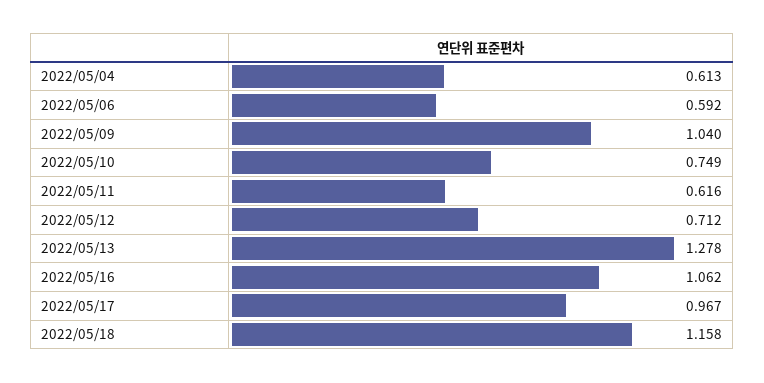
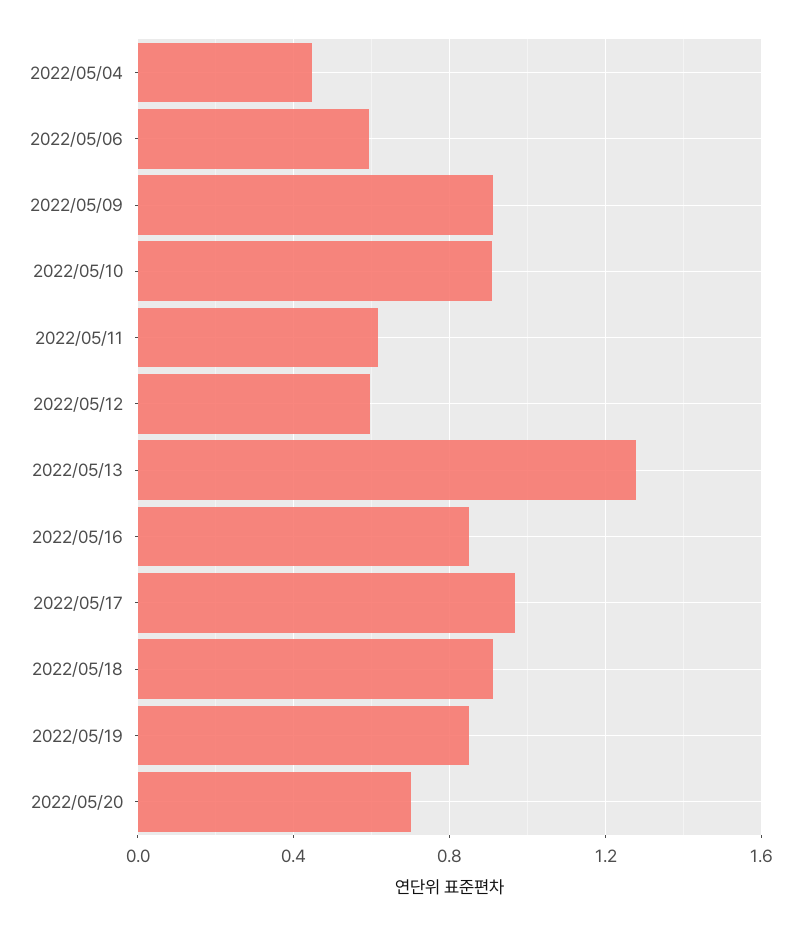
2022/05/04: 0.613 -> 0.45
2022/05/09: 1.04 -> 0.9
2022/05/10: 0.749 -> 0.9
2022/05/12: 0.712 -> 0.6
2022/05/16: 1.062 -> 0.85
2022/05/18: 1.158 -> 0.9
2022/05/19: none -> 0.85
2022/05/20: none -> 0.7

